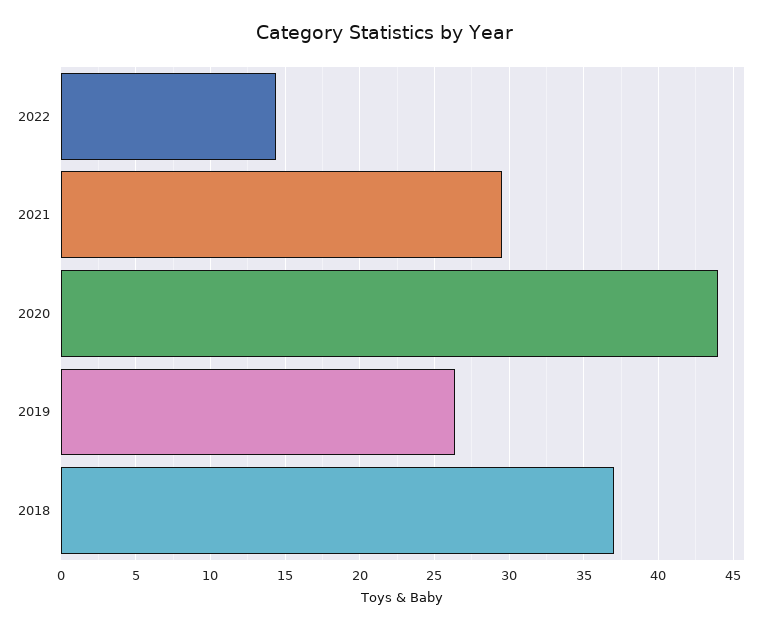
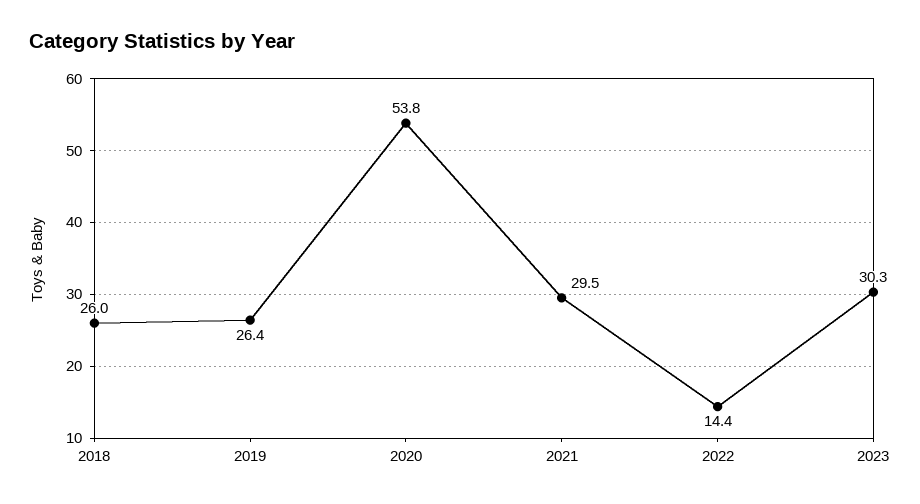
2020: 44 -> 53.8
2018: 37 -> 26
2023: none -> 30.3

